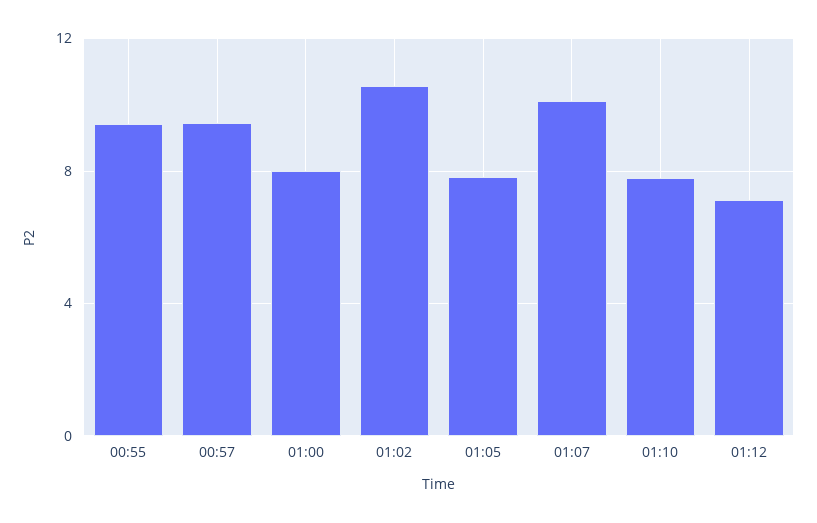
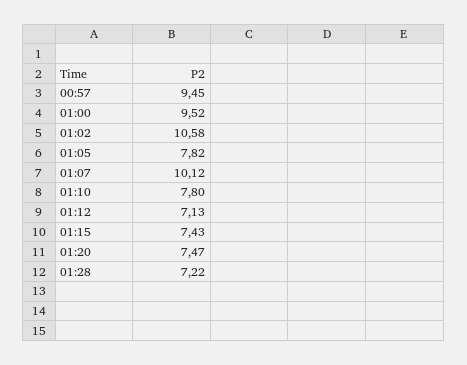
00:55: 9.5 -> none
01:00: 8 -> 9.52
01:15: none -> 7.43
01:20: none -> 7.47
01:28: none -> 7.22

